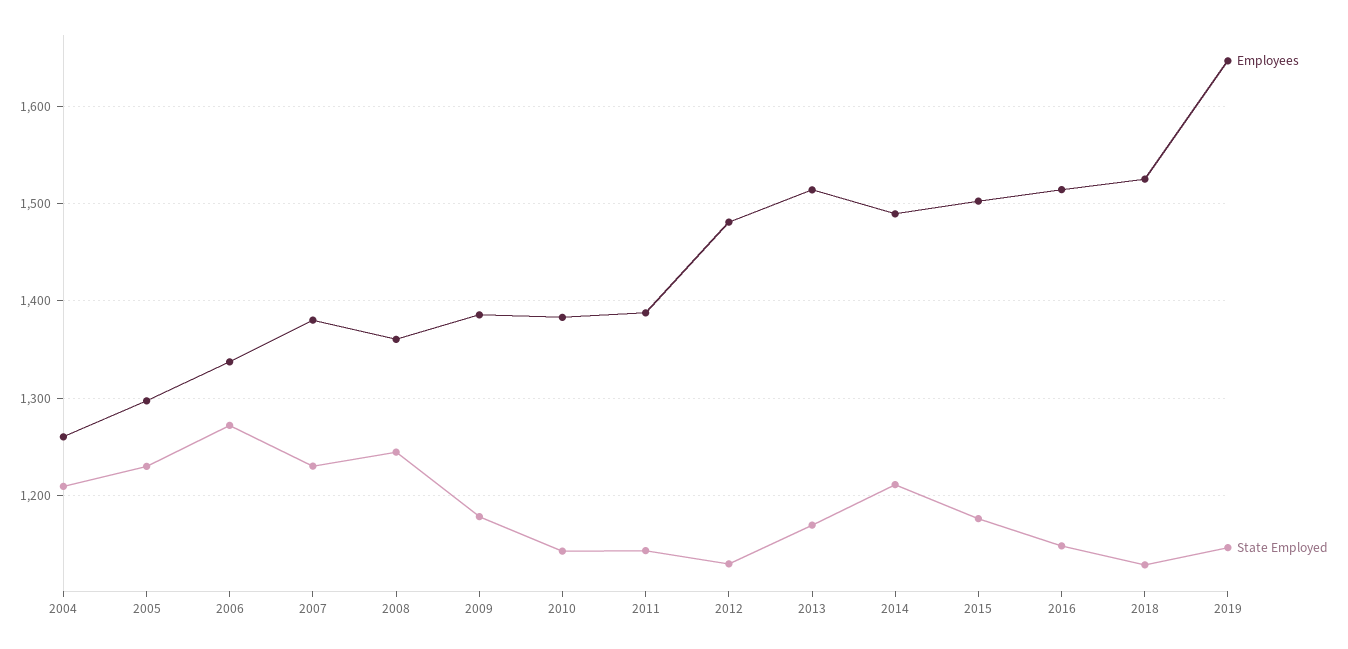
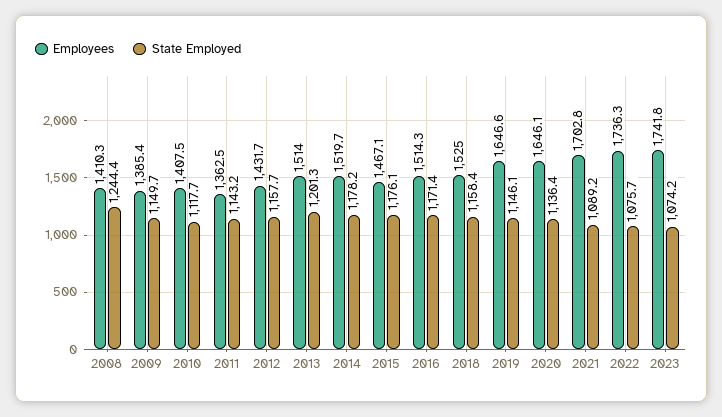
Employees, 2004: 1260 -> none
State Employed, 2004: 1210 -> none
Employees, 2005: 1300 -> none
State Employed, 2005: 1230 -> none
Employees, 2006: 1340 -> none
State Employed, 2006: 1270 -> none
Employees, 2007: 1380 -> none
State Employed, 2007: 1230 -> none
Employees, 2008: 1360 -> 1410.3
State Employed, 2009: 1180 -> 1149.7
Employees, 2010: 1380 -> 1407.5
State Employed, 2010: 1140 -> 1117.7
Employees, 2011: 1390 -> 1362.5
Employees, 2012: 1480 -> 1431.7
State Employed, 2012: 1130 -> 1157.7
State Employed, 2013: 1170 -> 1201.3
Employees, 2014: 1490 -> 1519.7
State Employed, 2014: 1210 -> 1178.2
Employees, 2015: 1500 -> 1467.1
State Employed, 2016: 1150 -> 1171.4
State Employed, 2018: 1130 -> 1158.4
Employees, 2020: none -> 1646.1
State Employed, 2020: none -> 1136.4
Employees, 2021: none -> 1702.8
State Employed, 2021: none -> 1089.2
Employees, 2022: none -> 1736.3
State Employed, 2022: none -> 1075.7
Employees, 2023: none -> 1741.8
State Employed, 2023: none -> 1074.2

